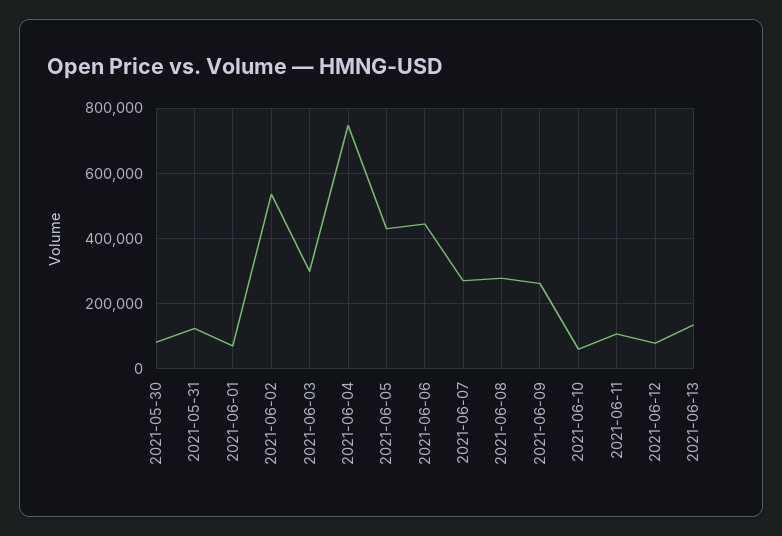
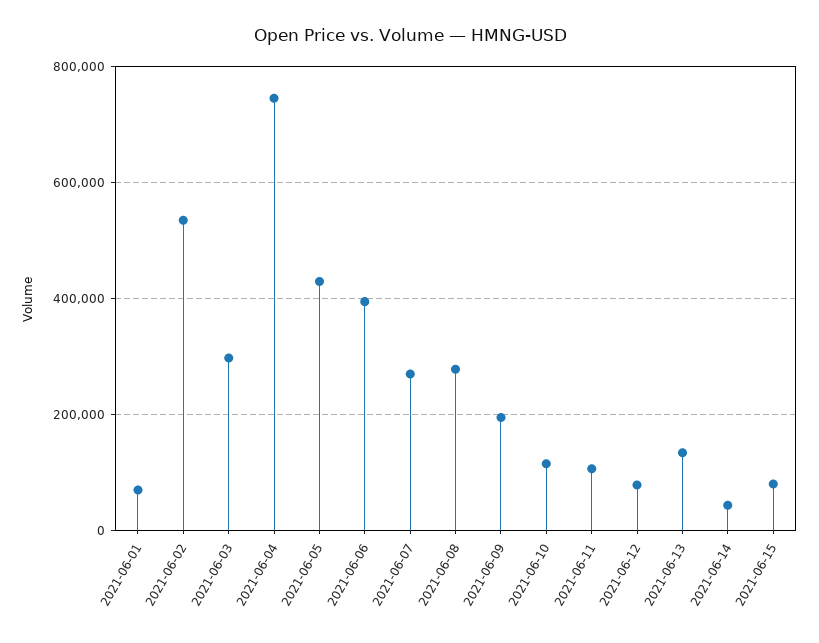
2021-05-30: 80000 -> none
2021-05-31: 120000 -> none
2021-06-06: 440000 -> 400000
2021-06-09: 260000 -> 200000
2021-06-10: 60000 -> 120000
2021-06-14: none -> 40000
2021-06-15: none -> 80000

